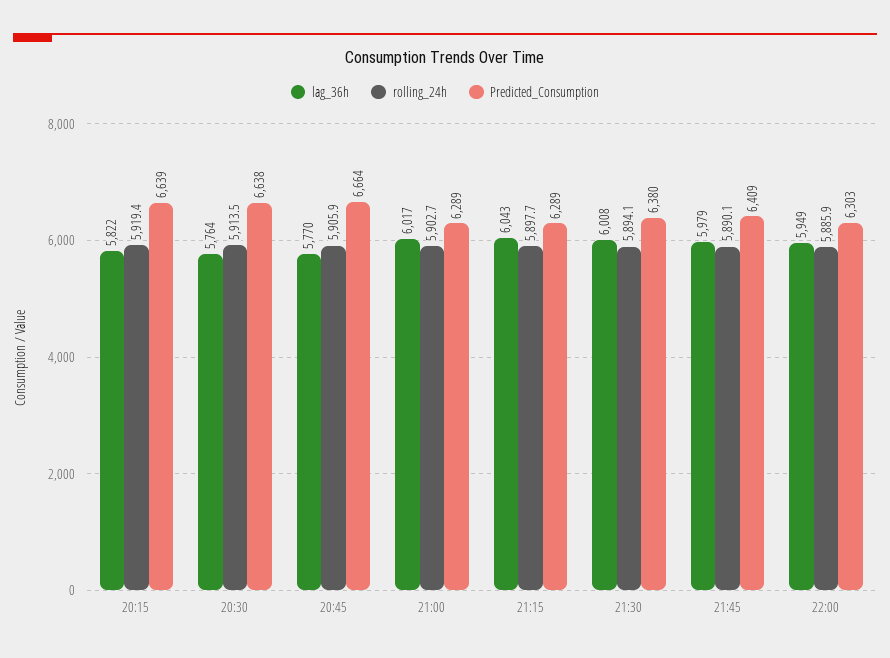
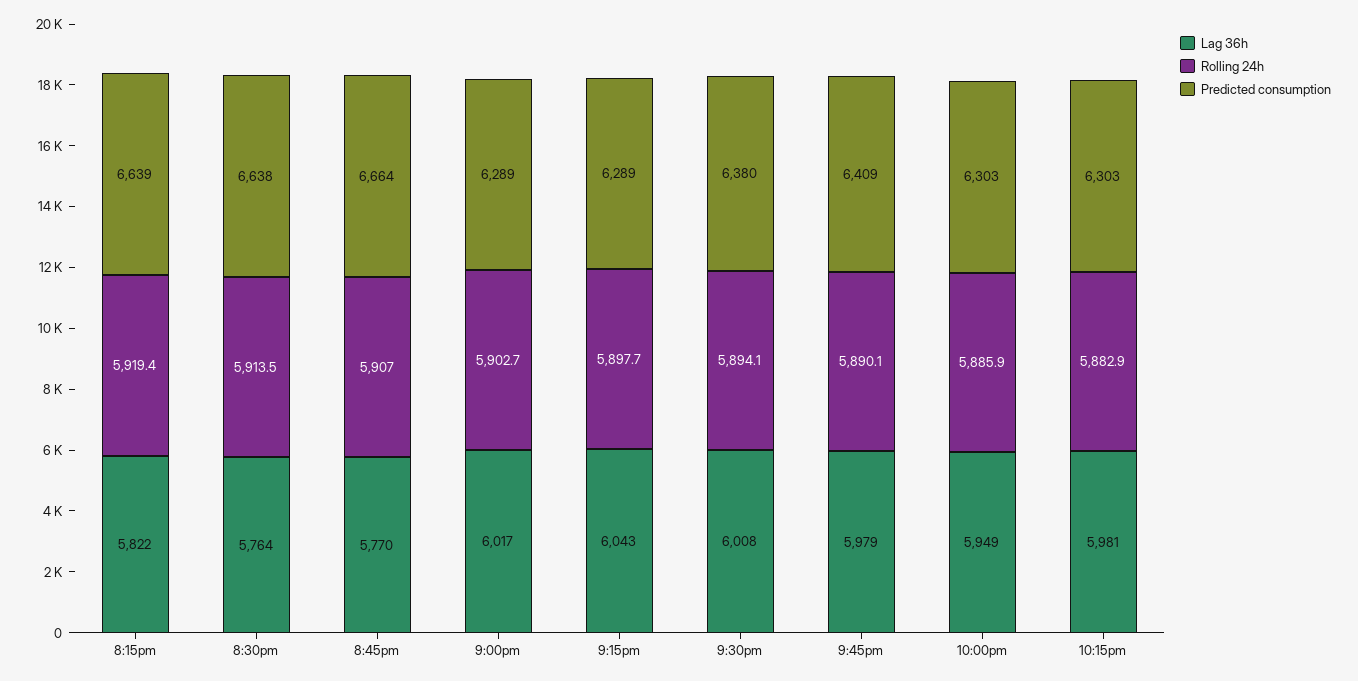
rolling_24h, 20:45: 5905.9 -> 5907
lag_36h, 10:15pm: none -> 5981
rolling_24h, 10:15pm: none -> 5882.9
Predicted_Consumption, 10:15pm: none -> 6303

